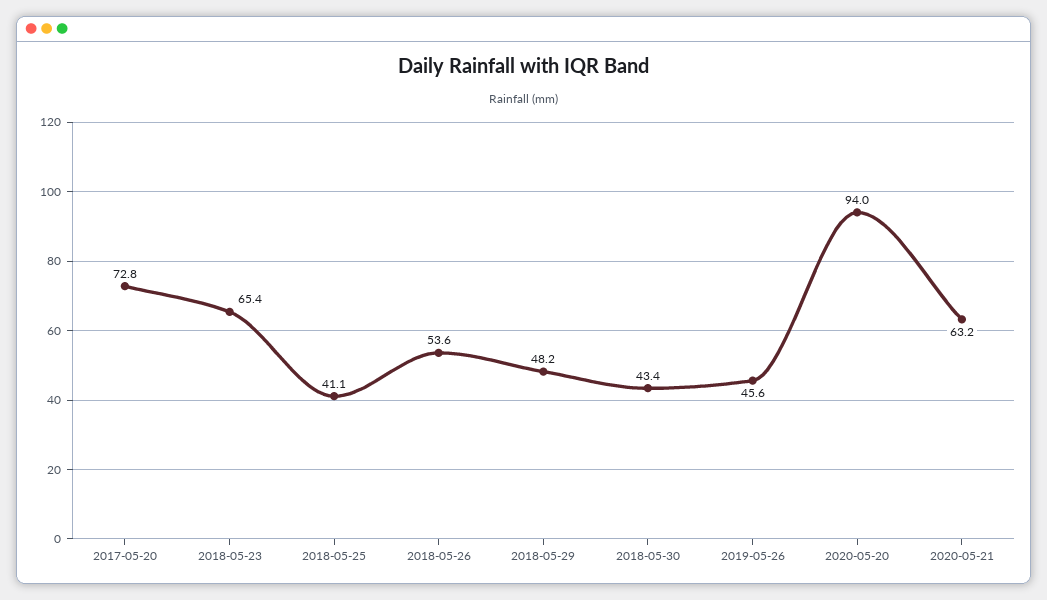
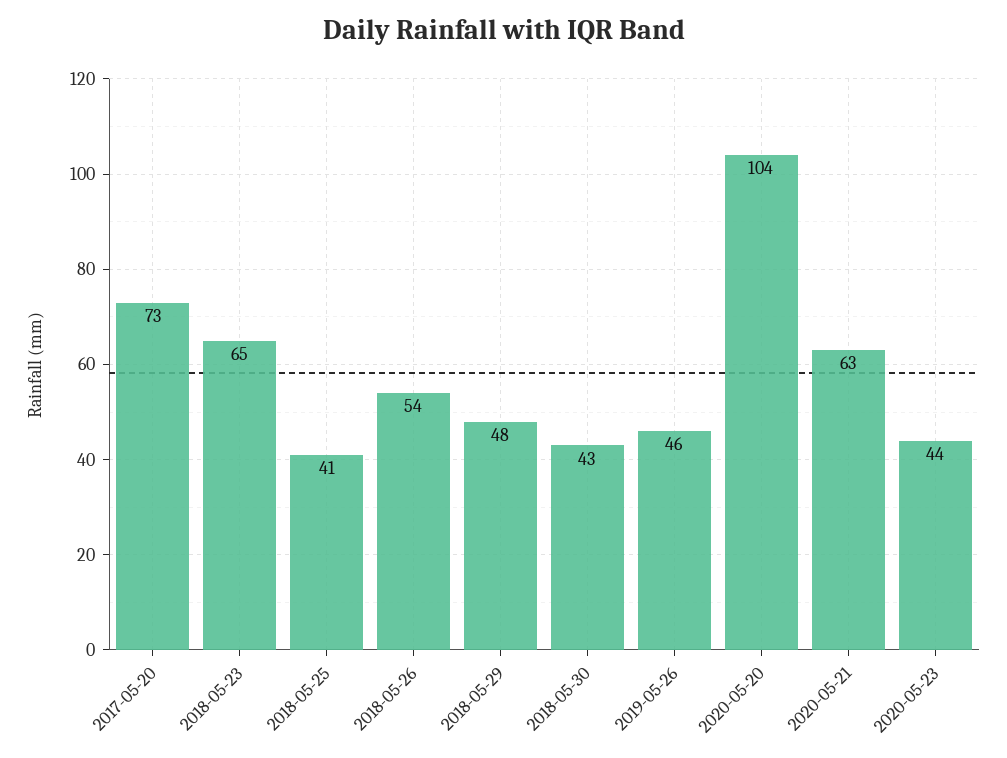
2020-05-20: 94 -> 104
2020-05-23: none -> 44

